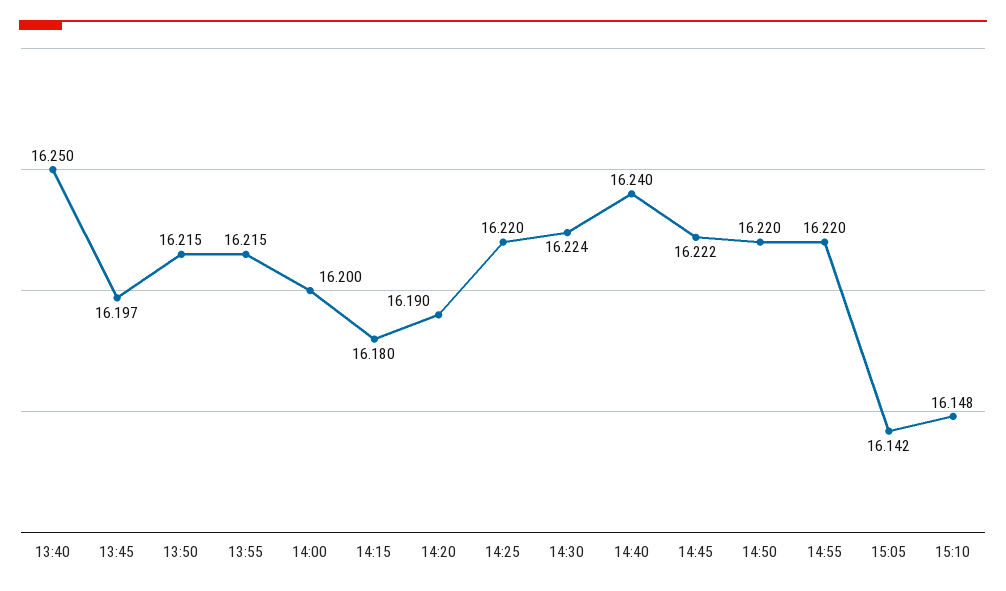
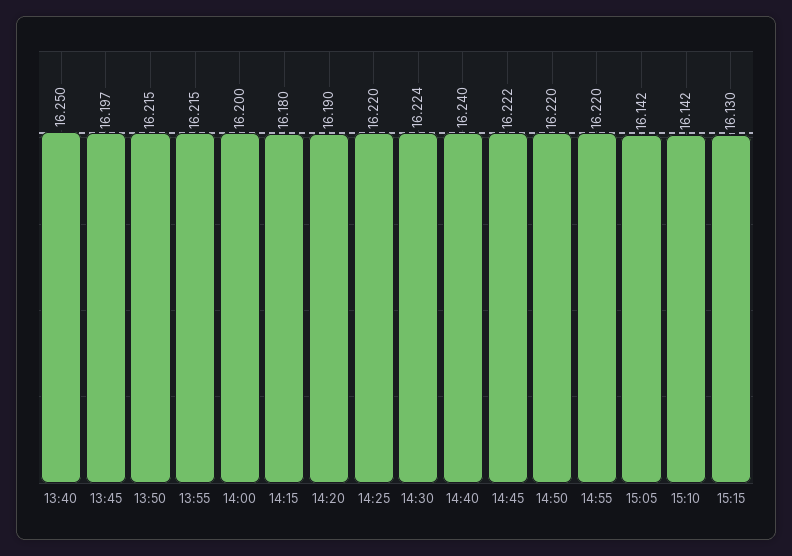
15:10: 16.148 -> 16.142
15:15: none -> 16.13

